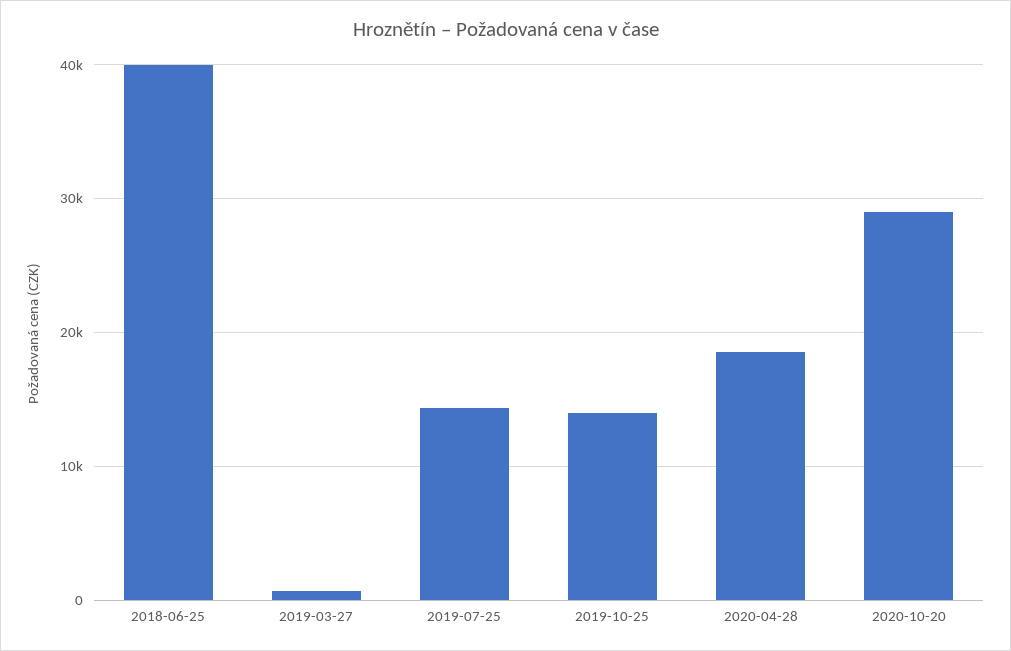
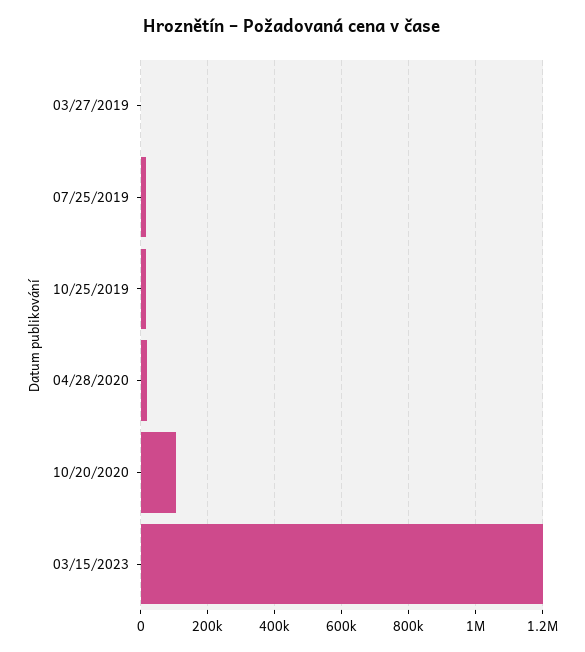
2018-06-25: 40000 -> none
2020-10-20: 29000 -> 100000
03/15/2023: none -> 1200000

